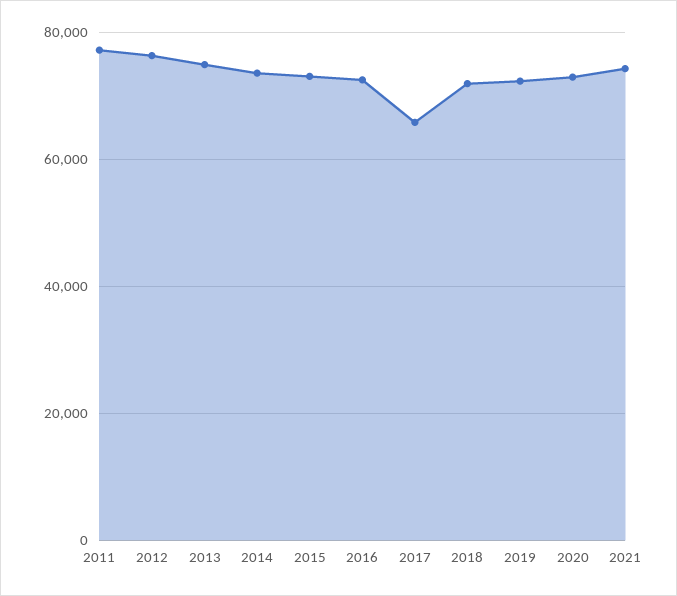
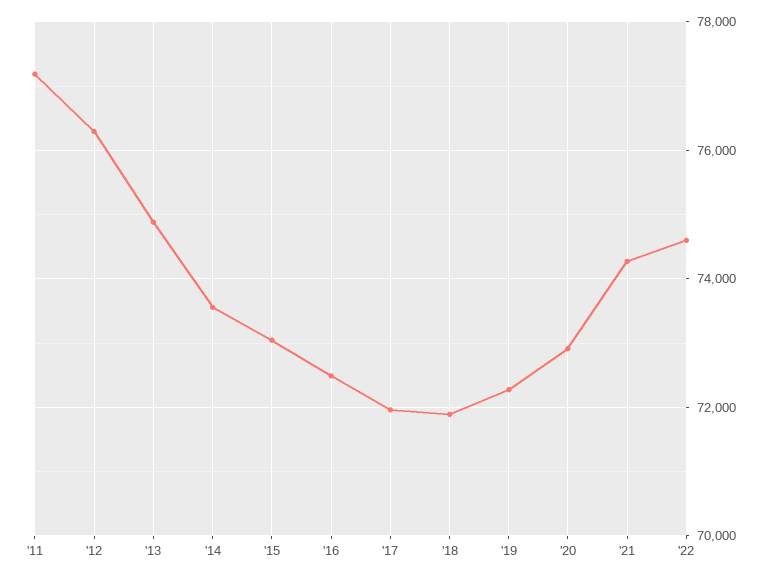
2017: 66000 -> 72000
'22: none -> 74600

